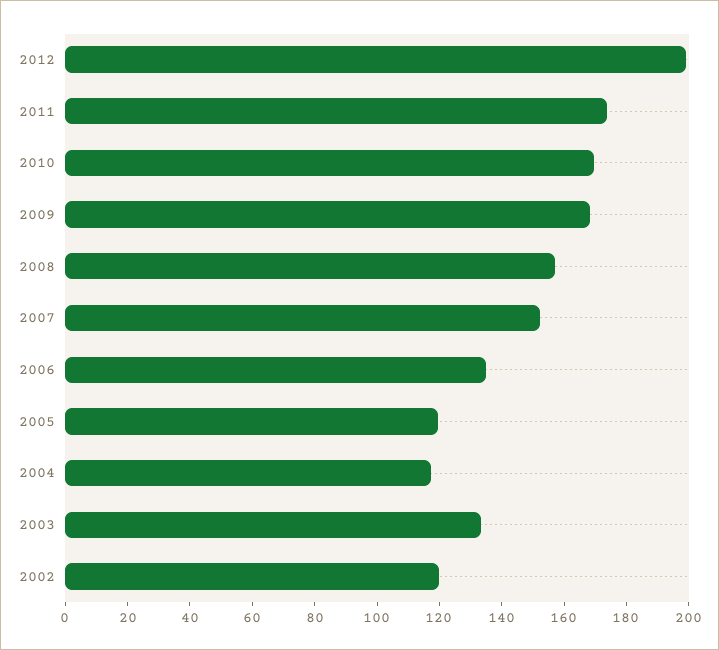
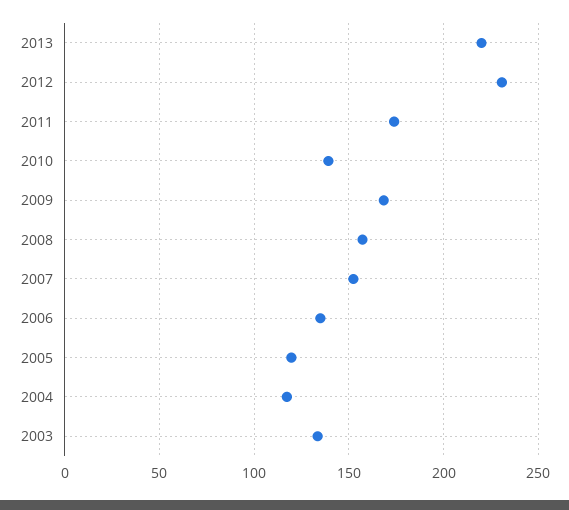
2012: 200 -> 230
2010: 170 -> 140
2002: 120 -> none
2013: none -> 220

